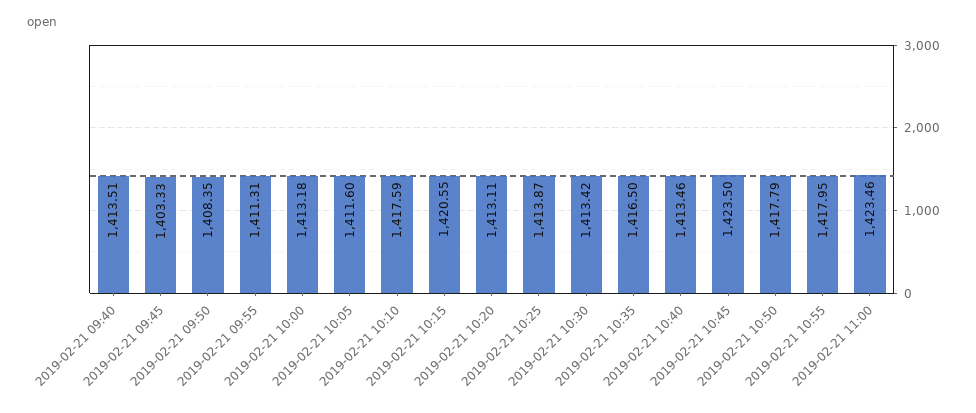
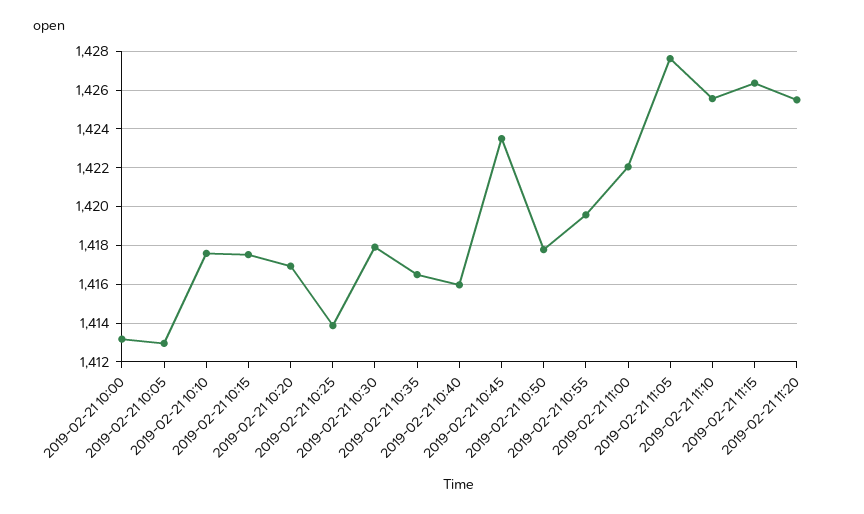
2019-02-21 09:40: 1413.51 -> none
2019-02-21 09:45: 1403.33 -> none
2019-02-21 09:50: 1408.35 -> none
2019-02-21 09:55: 1411.31 -> none
2019-02-21 10:05: 1411.6 -> 1413
2019-02-21 10:15: 1420.55 -> 1417.5
2019-02-21 10:20: 1413.11 -> 1417
2019-02-21 10:30: 1413.42 -> 1418
2019-02-21 10:40: 1413.46 -> 1416
2019-02-21 10:55: 1417.95 -> 1419.5
2019-02-21 11:00: 1423.46 -> 1422
2019-02-21 11:05: none -> 1427.5
2019-02-21 11:10: none -> 1425.5
2019-02-21 11:15: none -> 1426.5
2019-02-21 11:20: none -> 1425.5

